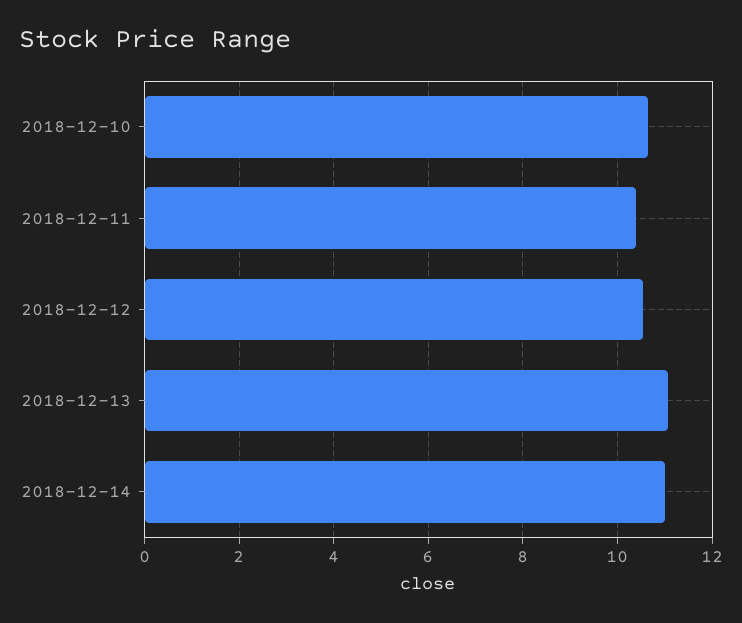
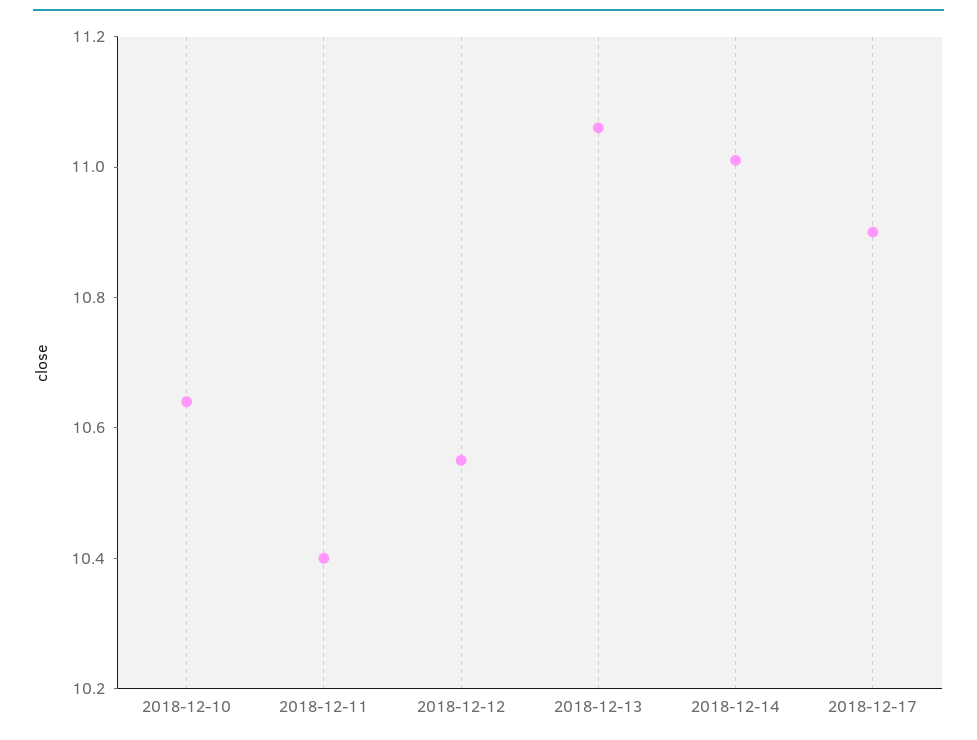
2018-12-17: none -> 10.9

